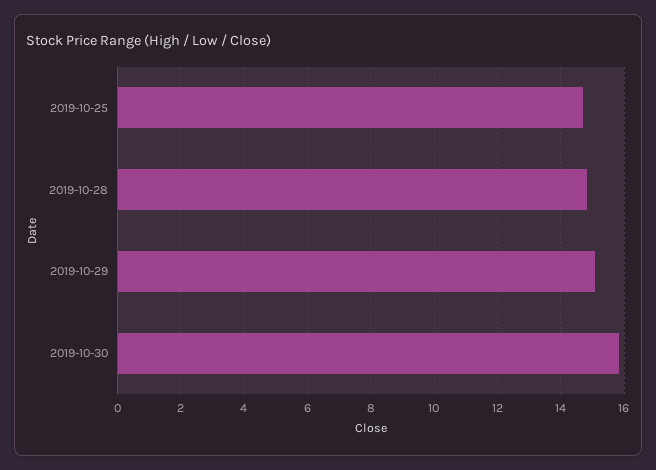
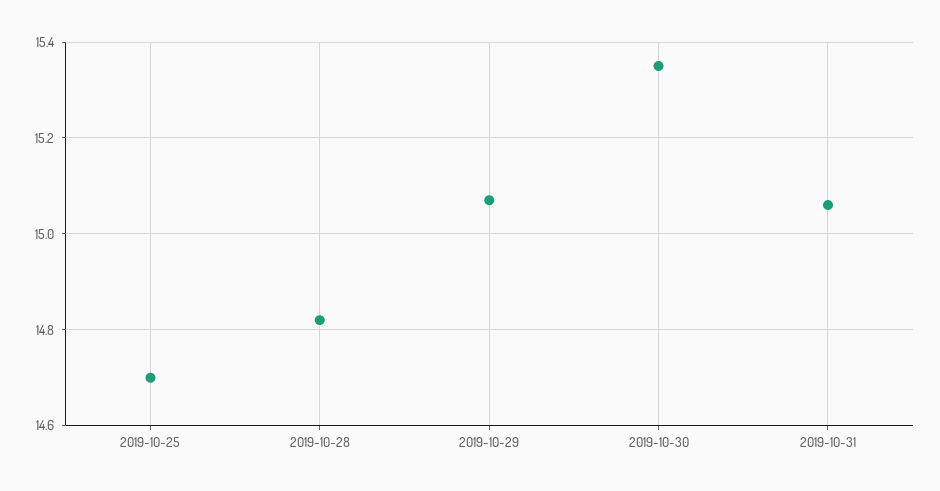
2019-10-30: 15.8 -> 15.35
2019-10-31: none -> 15.05

